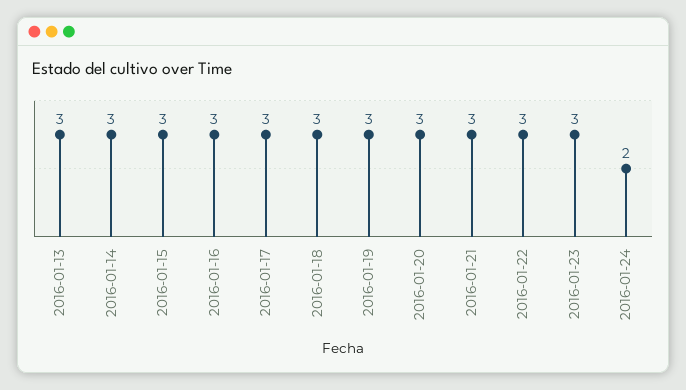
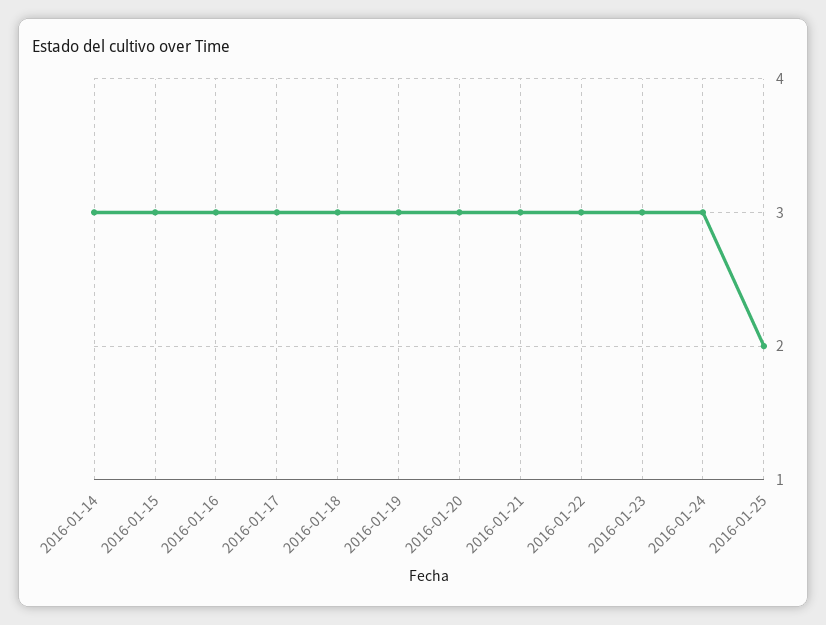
2016-01-13: 3 -> none
2016-01-24: 2 -> 3
2016-01-25: none -> 2

